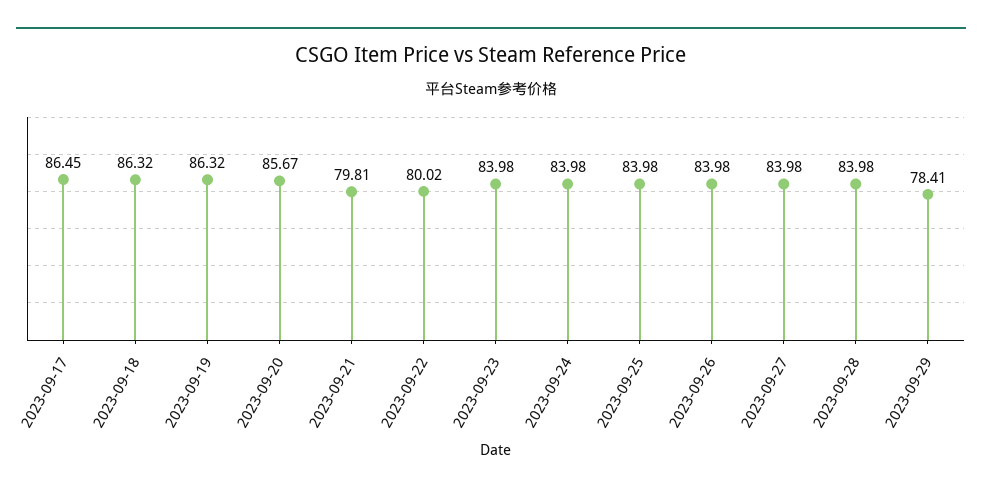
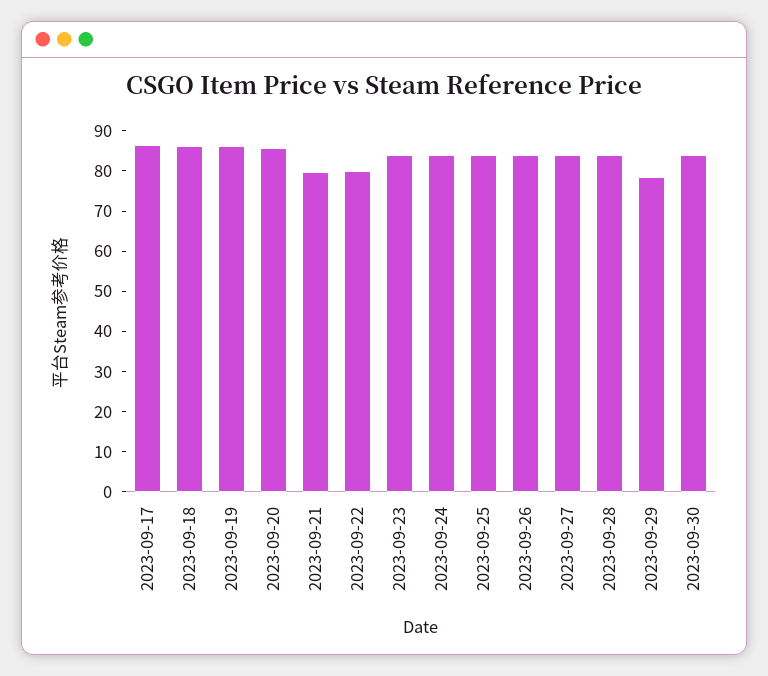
2023-09-30: none -> 84

